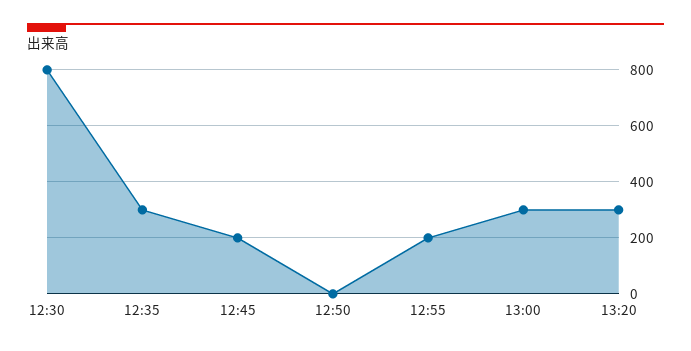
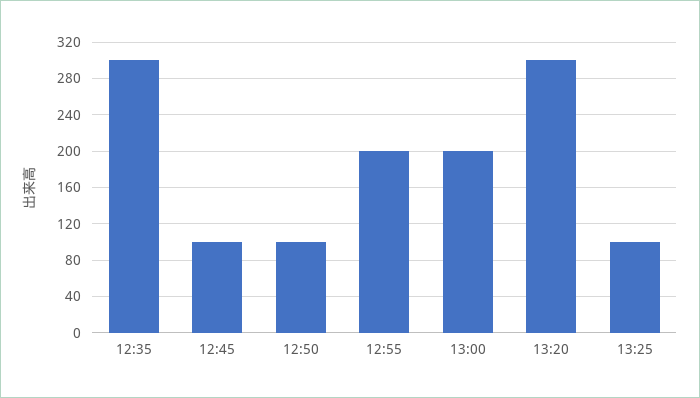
12:30: 800 -> none
12:45: 200 -> 100
12:50: 0 -> 100
13:00: 300 -> 200
13:25: none -> 100

